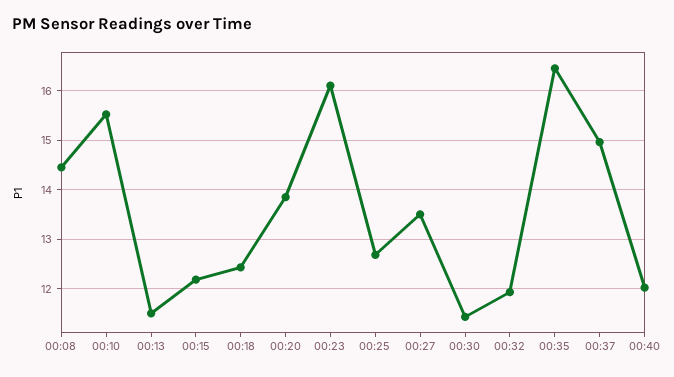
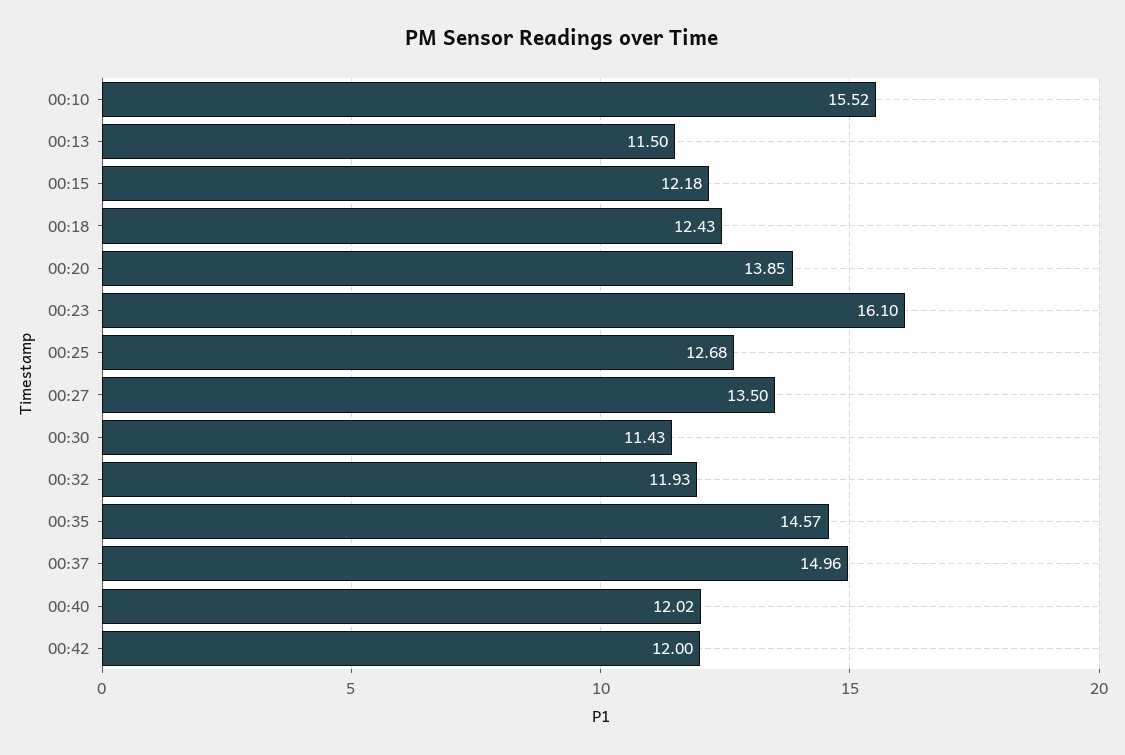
00:08: 14.4 -> none
00:35: 16.4 -> 14.57
00:42: none -> 12

